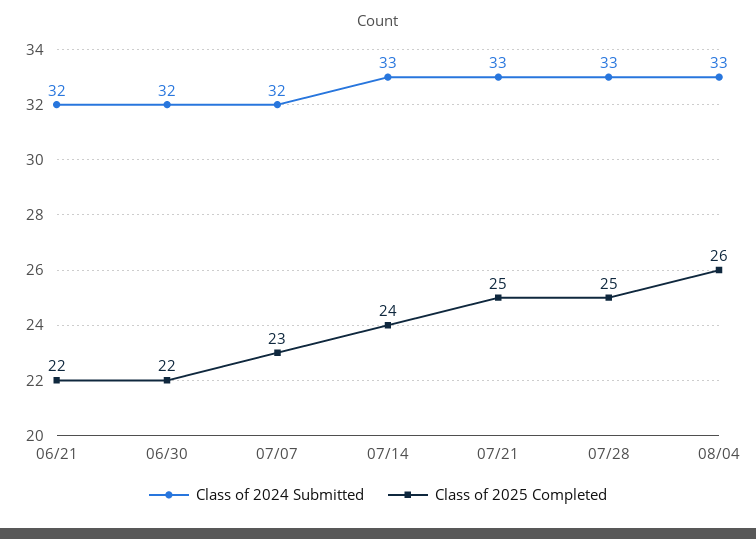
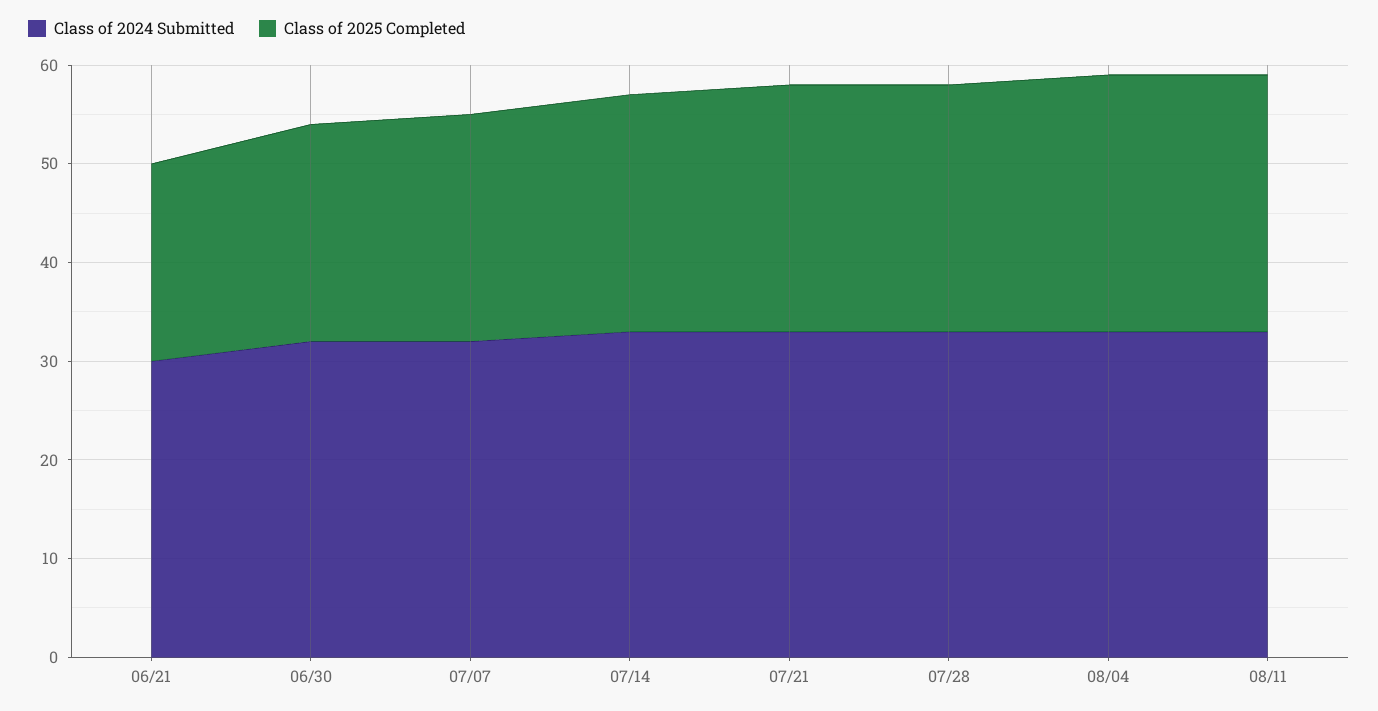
Class of 2024 Submitted, 06/21: 32 -> 30
Class of 2025 Completed, 06/21: 22 -> 20
Class of 2024 Submitted, 08/11: none -> 33
Class of 2025 Completed, 08/11: none -> 26

